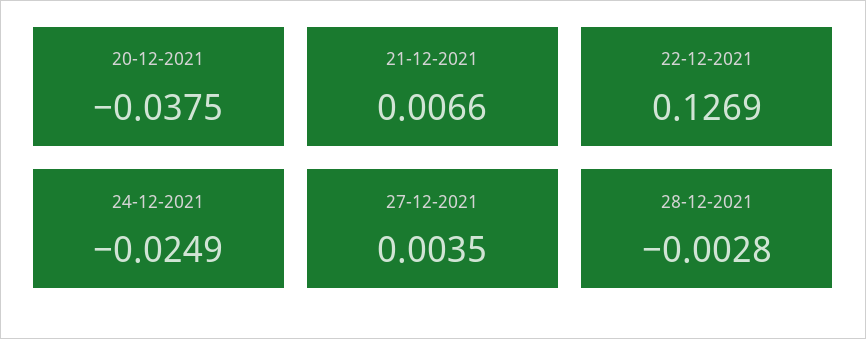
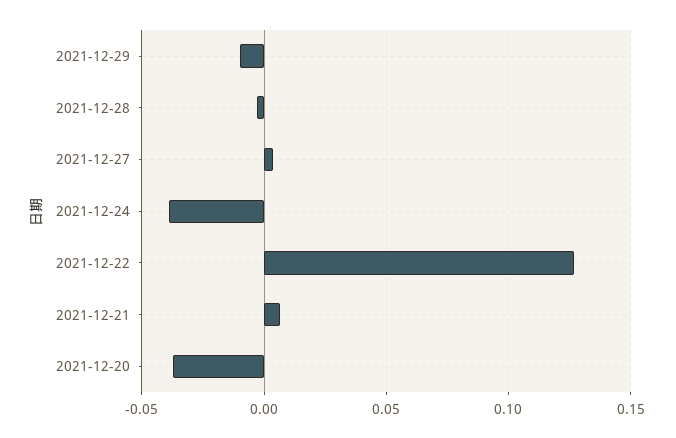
24-12-2021: -0.0249 -> -0.04
2021-12-29: none -> -0.01

